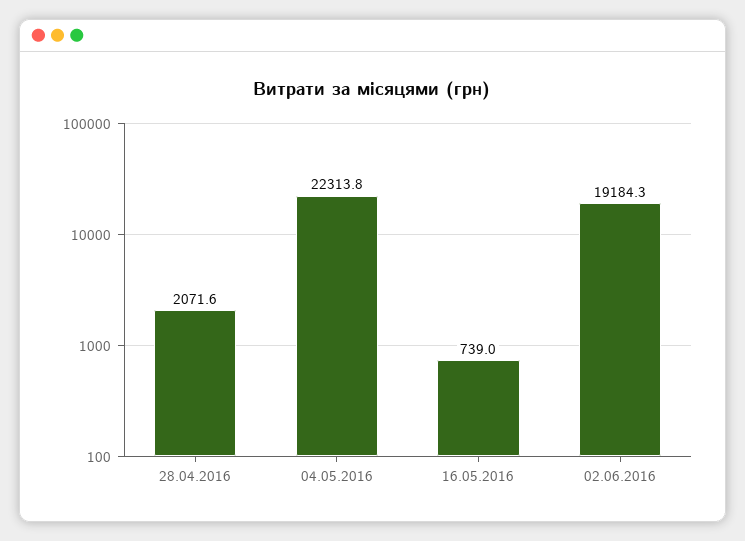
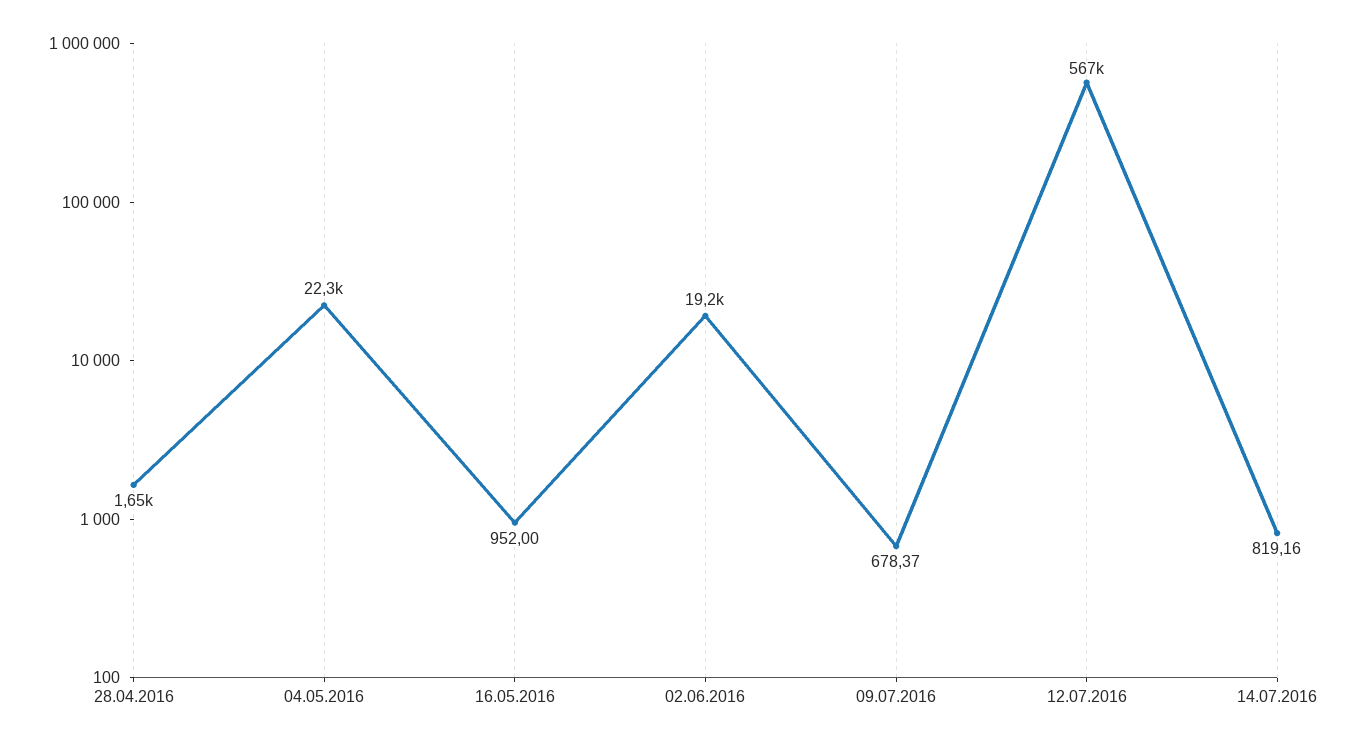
28.04.2016: 2071.6 -> 1650
16.05.2016: 739 -> 952
09.07.2016: none -> 678.37
12.07.2016: none -> 567000
14.07.2016: none -> 819.16

